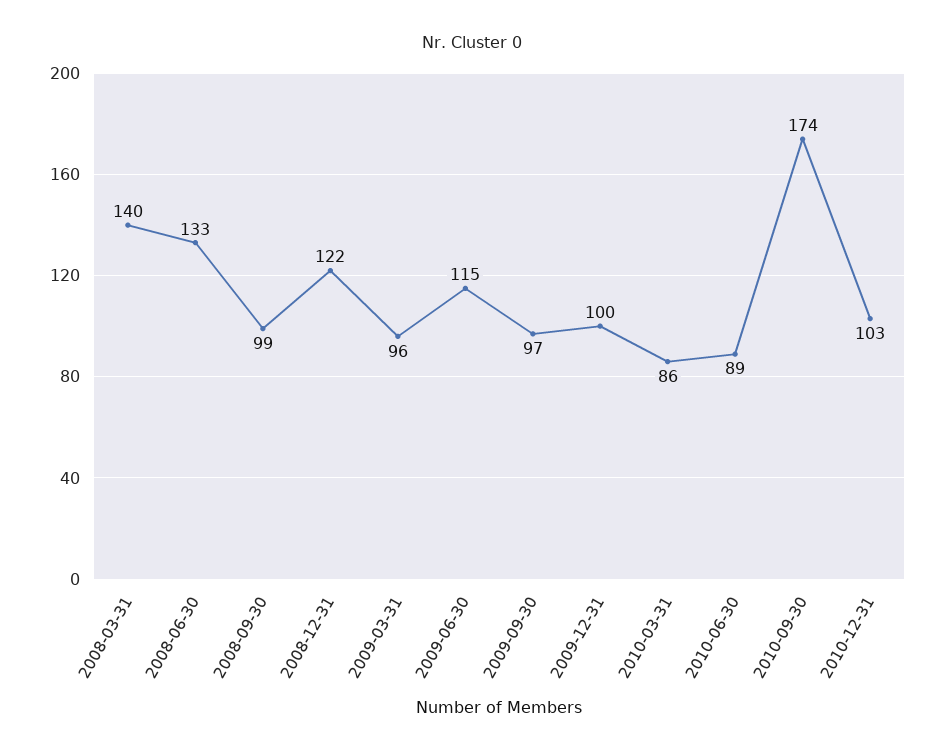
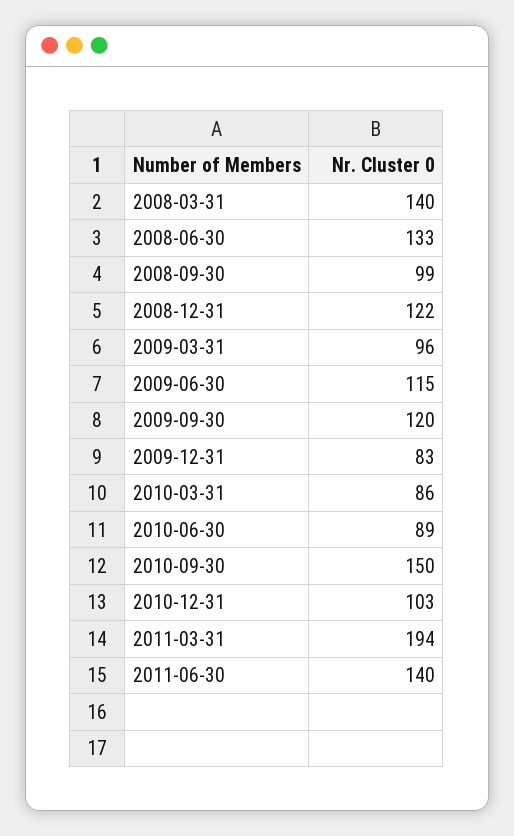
2009-09-30: 97 -> 120
2009-12-31: 100 -> 83
2010-09-30: 174 -> 150
2011-03-31: none -> 194
2011-06-30: none -> 140

